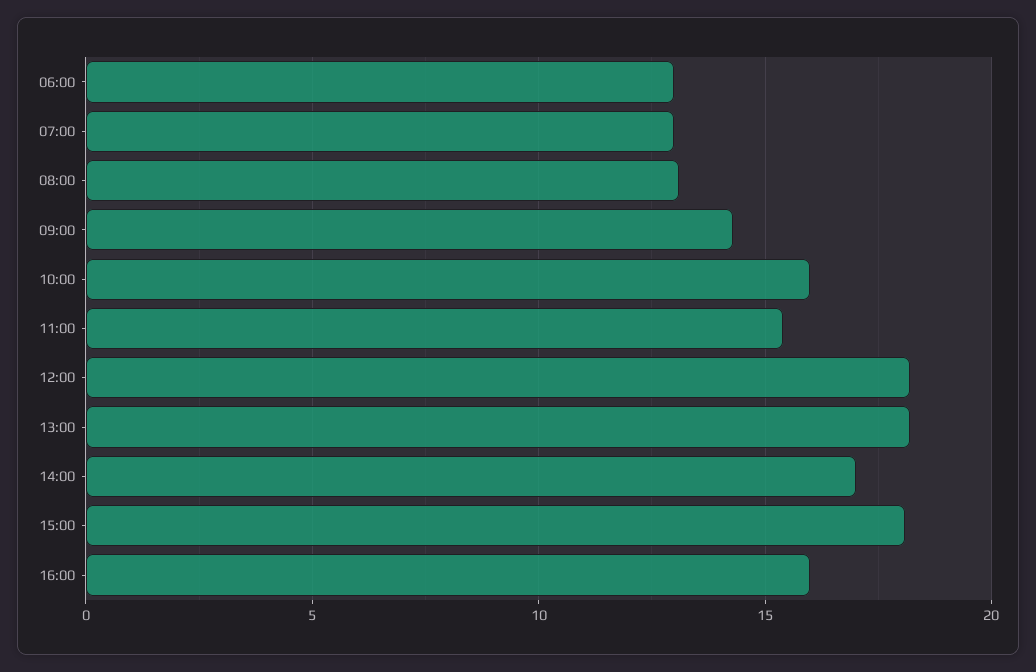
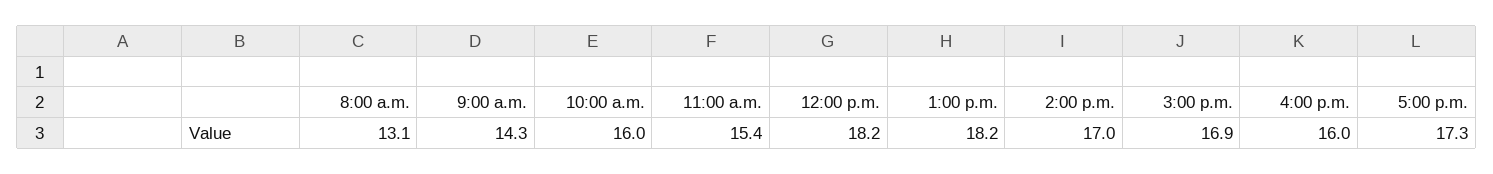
06:00: 13 -> none
07:00: 13 -> none
15:00: 18 -> 16.9
5:00 p.m.: none -> 17.3

